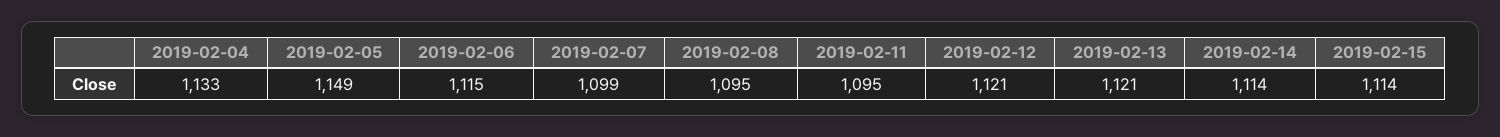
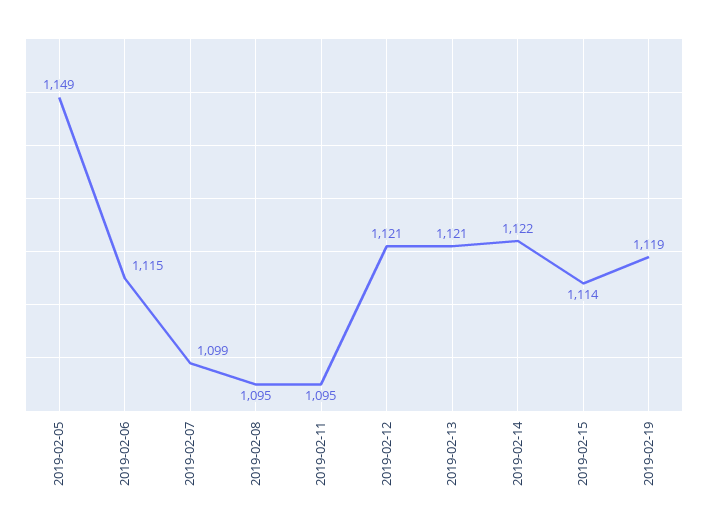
2019-02-04: 1133 -> none
2019-02-14: 1114 -> 1122
2019-02-19: none -> 1119

